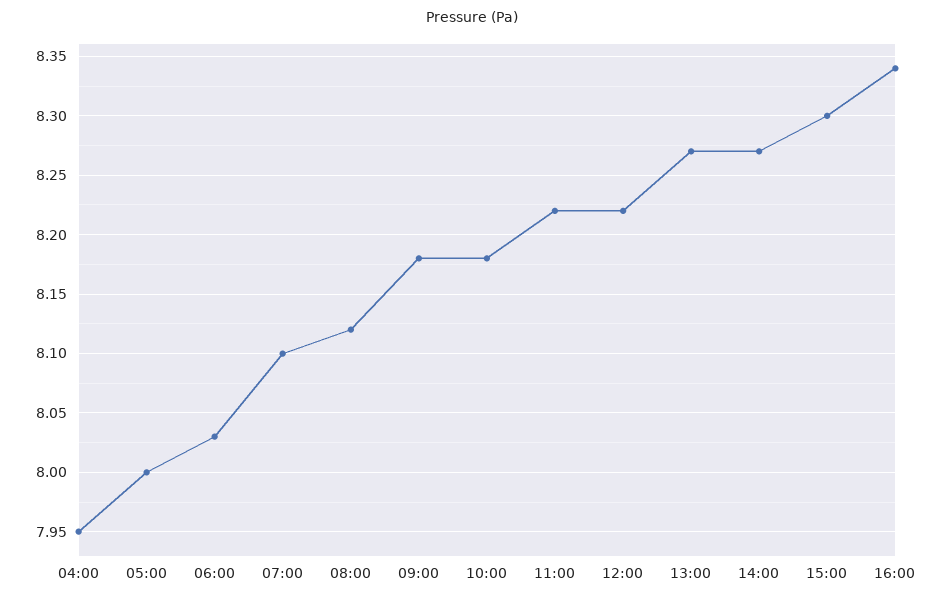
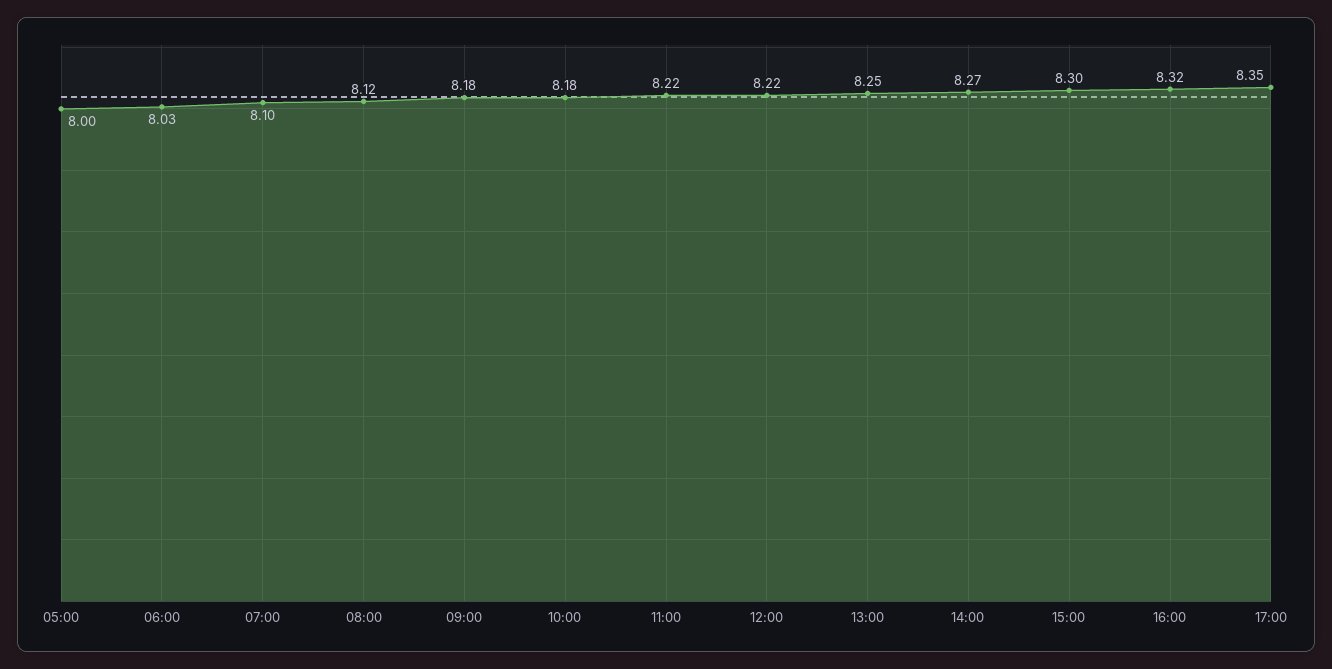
04:00: 7.95 -> none
13:00: 8.27 -> 8.25
16:00: 8.34 -> 8.32
17:00: none -> 8.35

